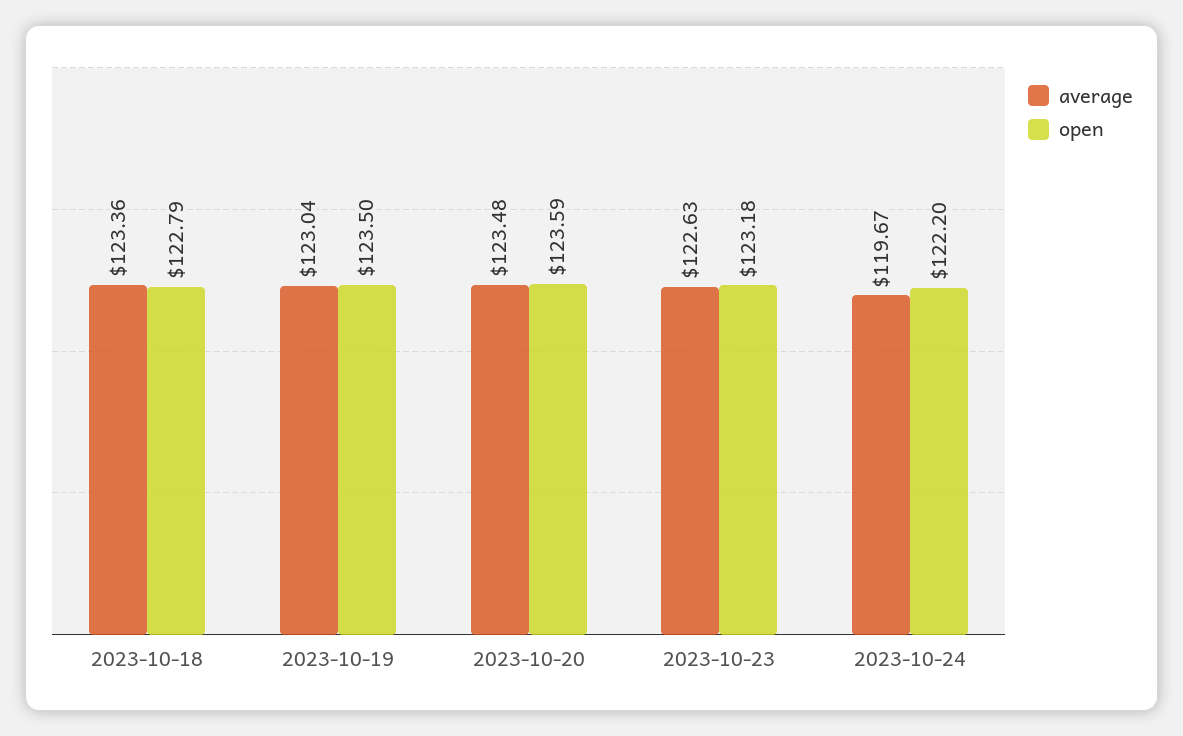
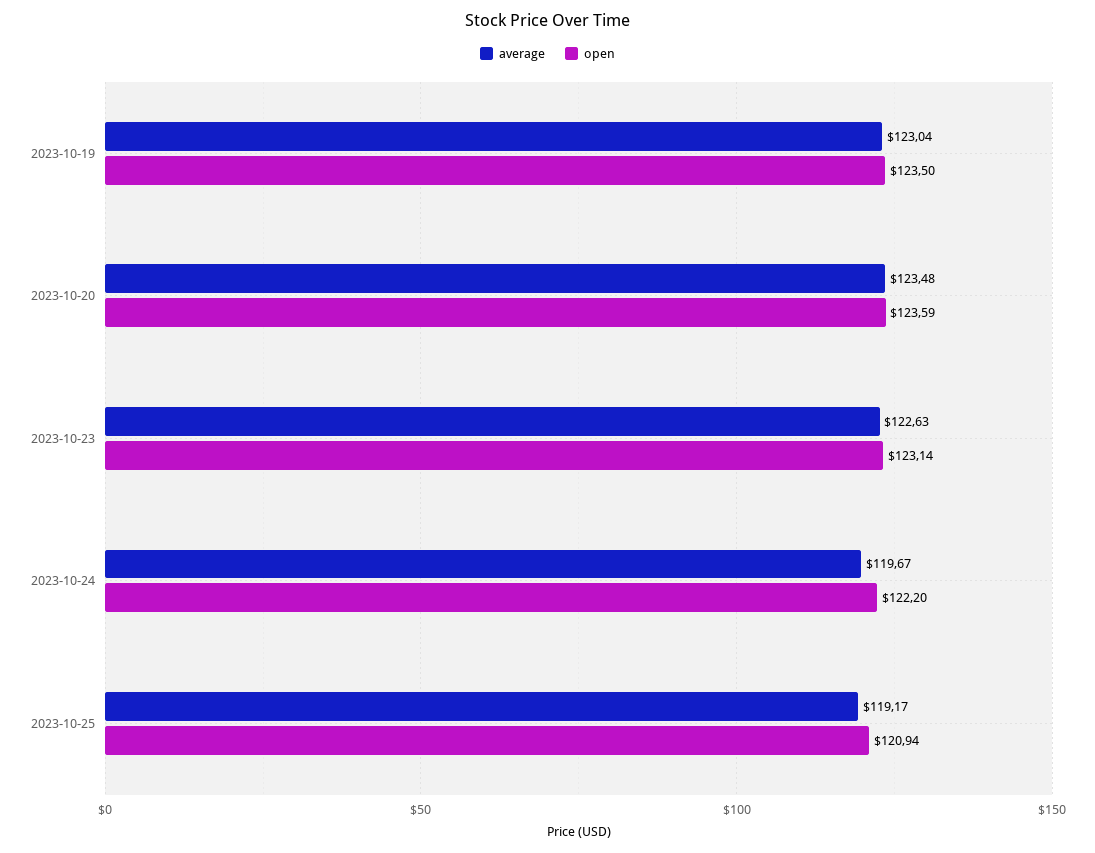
average, 2023-10-18: 123.36 -> none
open, 2023-10-18: 122.79 -> none
open, 2023-10-23: 123.18 -> 123.14
average, 2023-10-25: none -> 119.17
open, 2023-10-25: none -> 120.94

